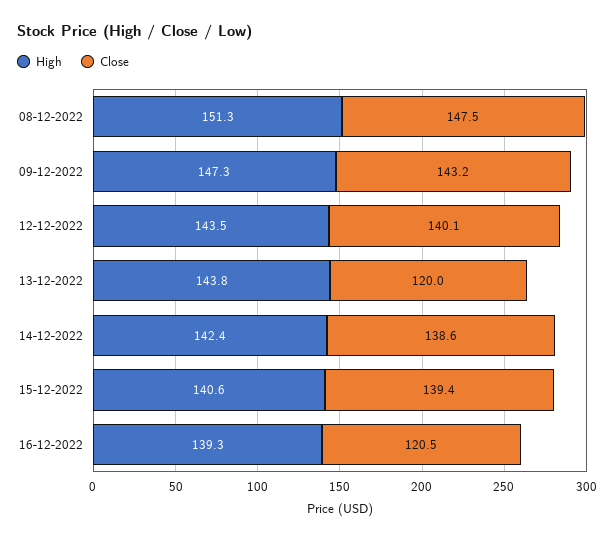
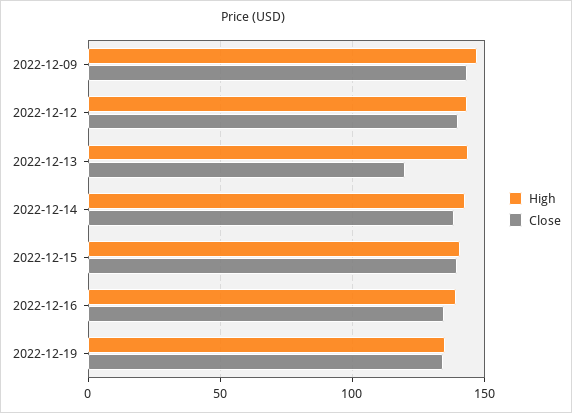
High, 08-12-2022: 151.3 -> none
Close, 08-12-2022: 147.5 -> none
Close, 16-12-2022: 120.5 -> 135
High, 2022-12-19: none -> 135
Close, 2022-12-19: none -> 135

